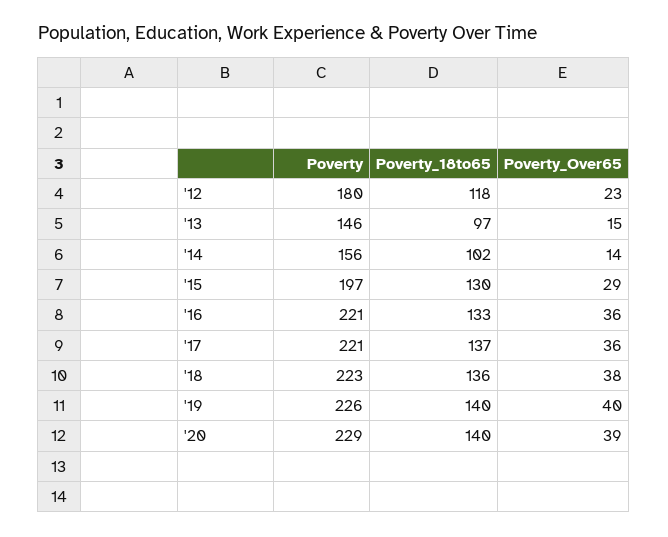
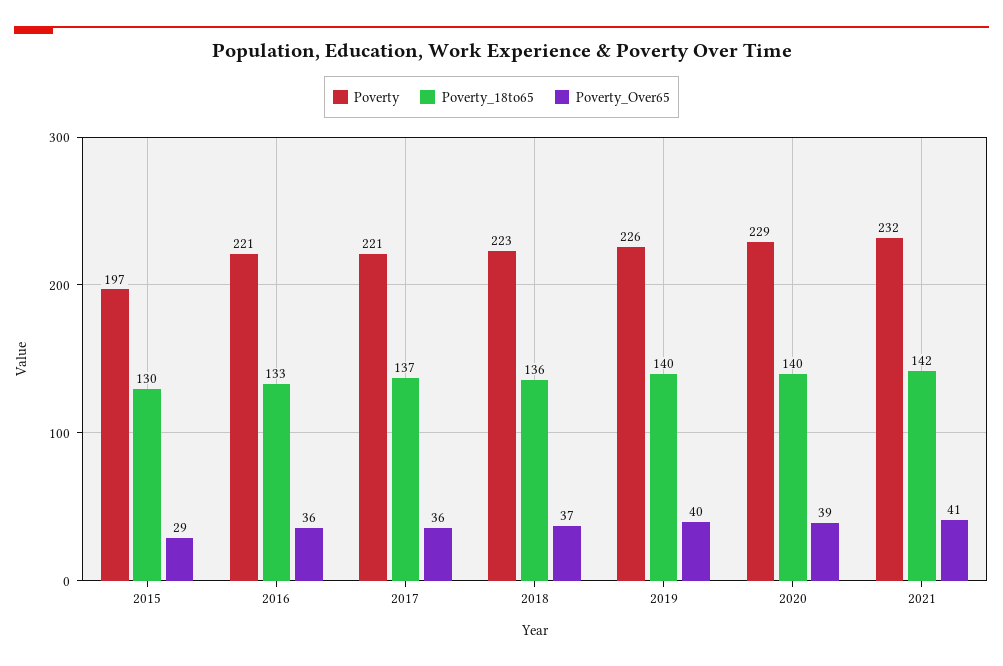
Poverty, '12: 180 -> none
Poverty_18to65, '12: 118 -> none
Poverty_Over65, '12: 23 -> none
Poverty, '13: 146 -> none
Poverty_18to65, '13: 97 -> none
Poverty_Over65, '13: 15 -> none
Poverty, '14: 156 -> none
Poverty_18to65, '14: 102 -> none
Poverty_Over65, '14: 14 -> none
Poverty_Over65, '18: 38 -> 37
Poverty, 2021: none -> 232
Poverty_18to65, 2021: none -> 142
Poverty_Over65, 2021: none -> 41

